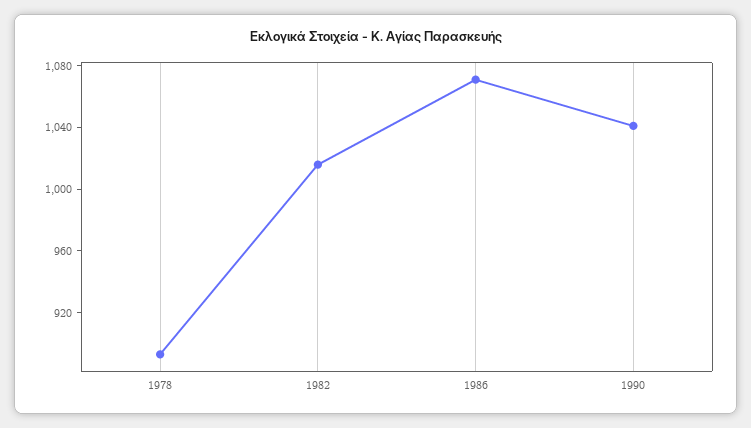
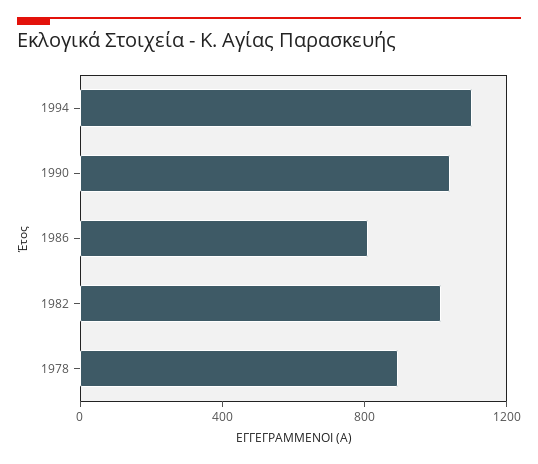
1986: 1070 -> 800
1994: none -> 1100

